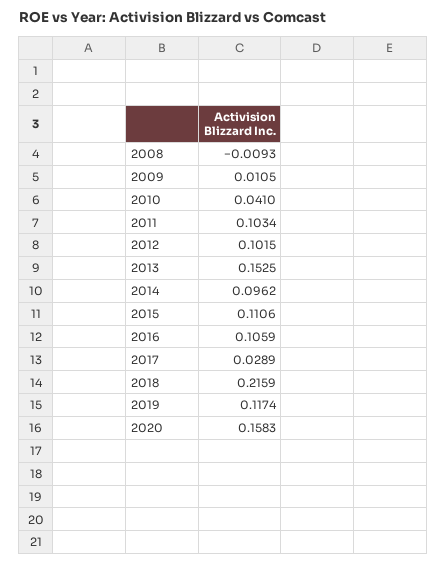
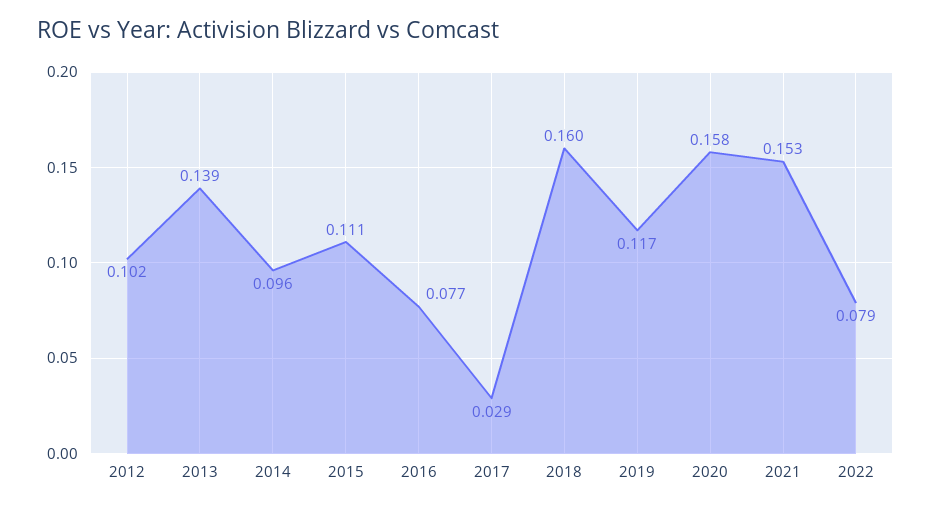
2008: -0.0093 -> none
2009: 0.0105 -> none
2010: 0.041 -> none
2011: 0.1034 -> none
2013: 0.1525 -> 0.139
2016: 0.1059 -> 0.077
2018: 0.2159 -> 0.16
2021: none -> 0.153
2022: none -> 0.079

